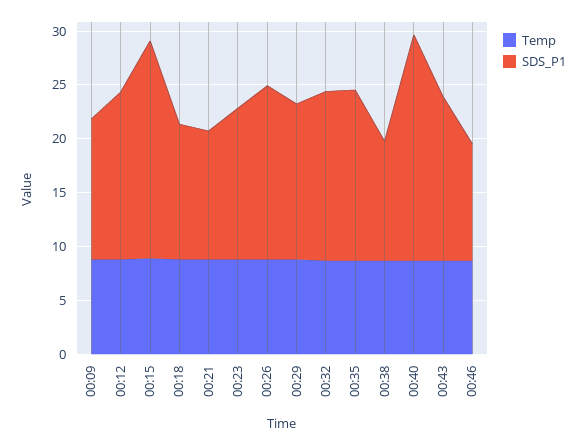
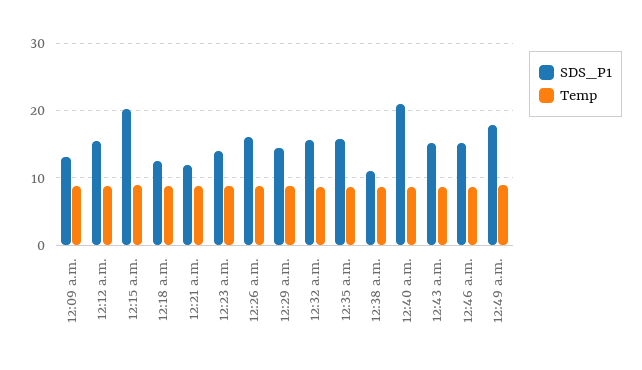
SDS_P1, 00:46: 11 -> 15
SDS_P1, 12:49 a.m.: none -> 18
Temp, 12:49 a.m.: none -> 9

